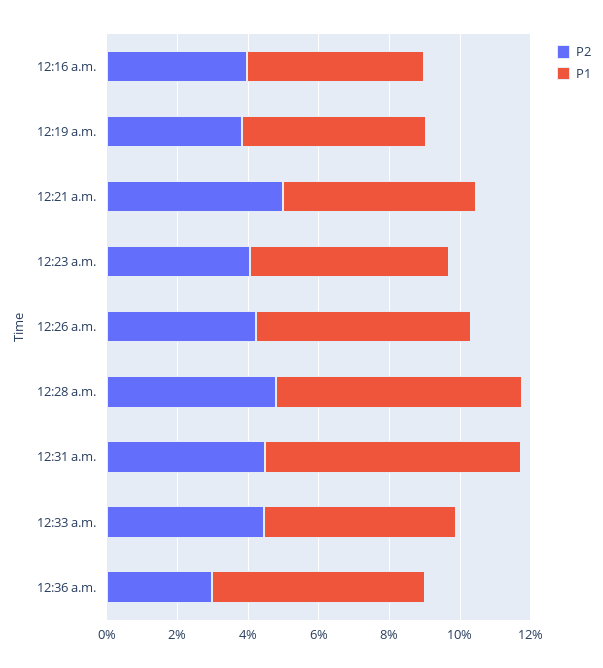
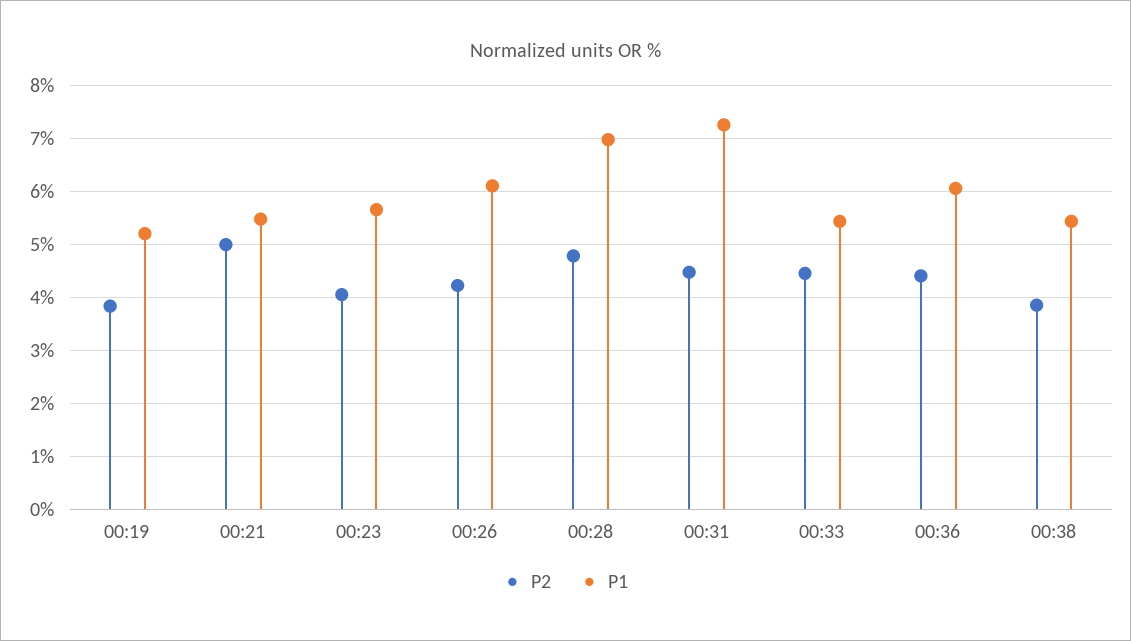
P2, 12:16 a.m.: 4 -> none
P1, 12:16 a.m.: 5 -> none
P2, 12:36 a.m.: 3 -> 4.4
P2, 00:38: none -> 3.8
P1, 00:38: none -> 5.4

